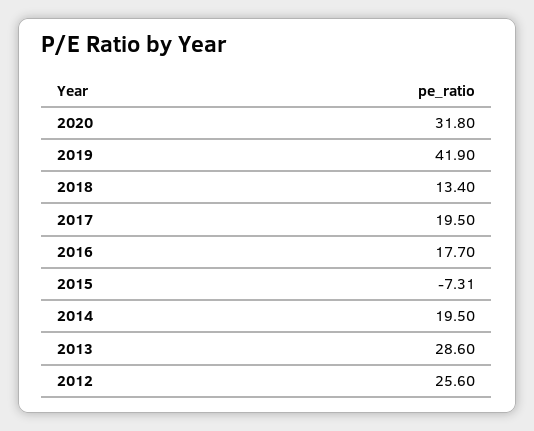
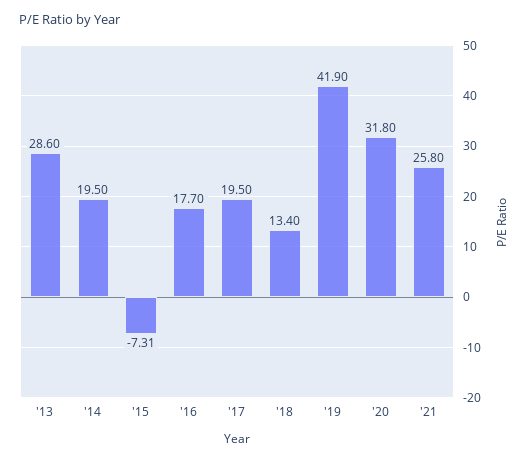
2012: 25.6 -> none
'21: none -> 25.8

